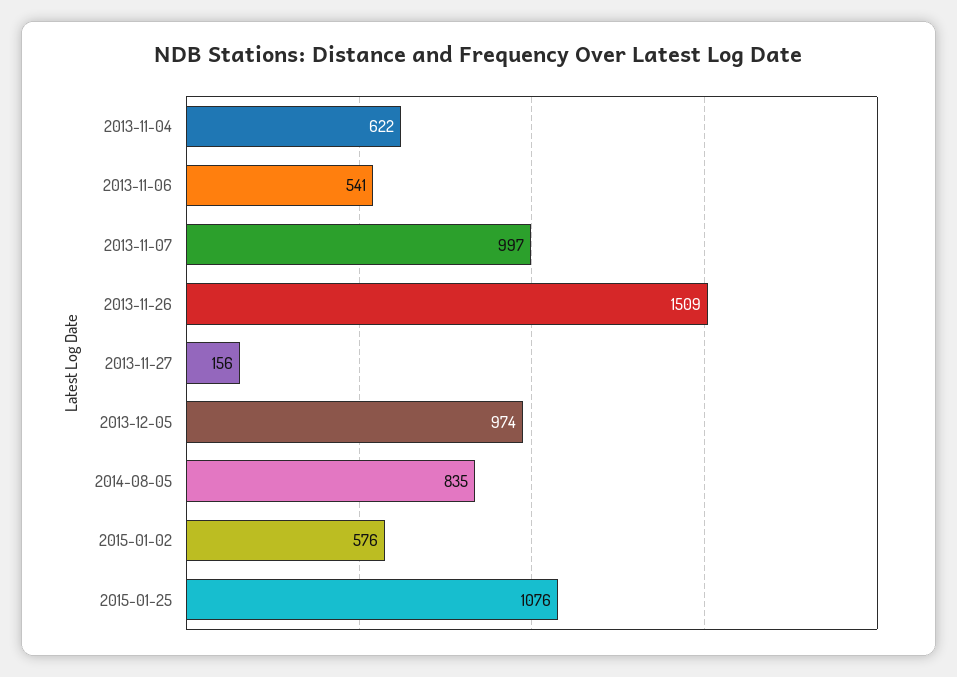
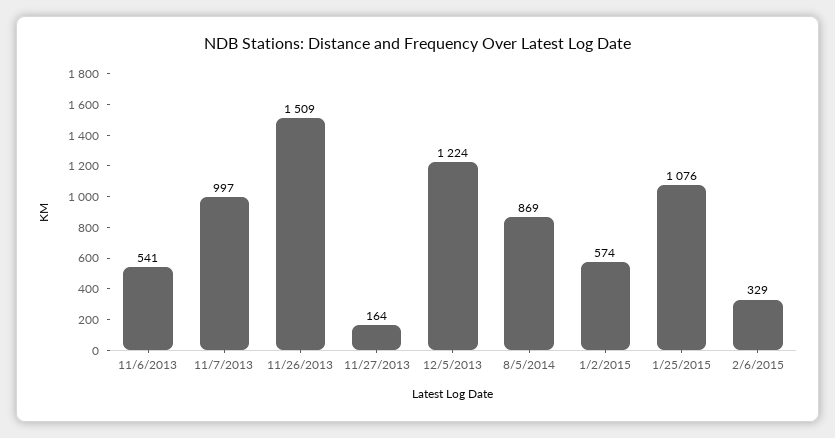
2013-11-04: 622 -> none
2013-11-27: 156 -> 164
2013-12-05: 974 -> 1224
2014-08-05: 835 -> 869
2015-01-02: 576 -> 574
2/6/2015: none -> 329

